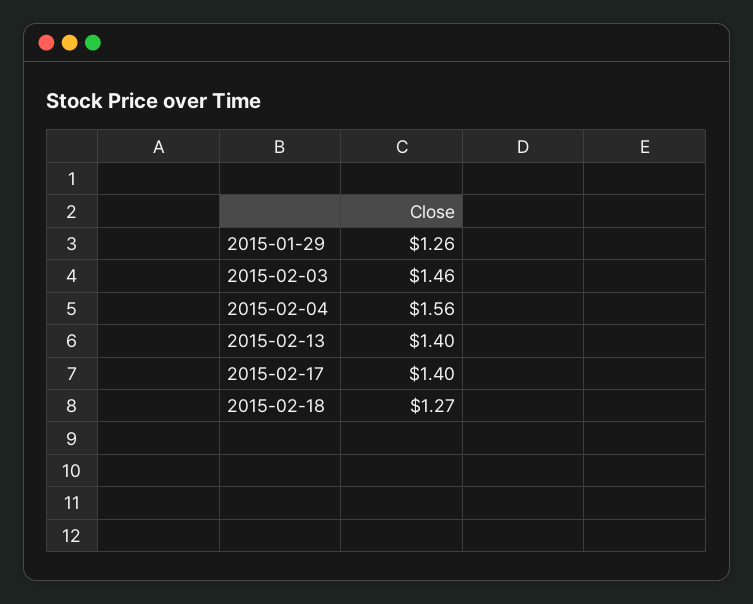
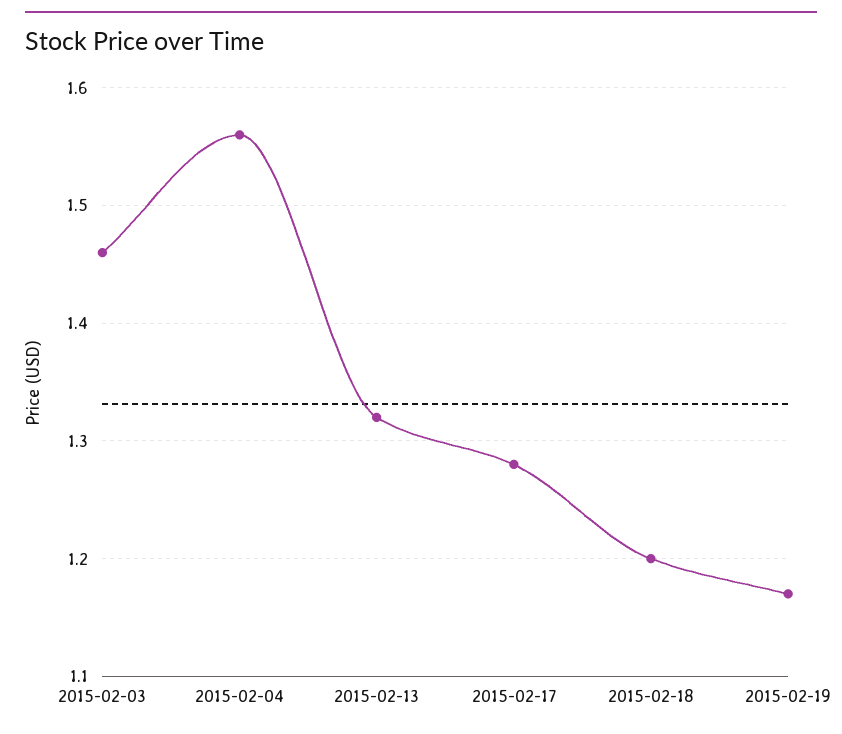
2015-01-29: 1.26 -> none
2015-02-13: 1.4 -> 1.32
2015-02-17: 1.4 -> 1.28
2015-02-18: 1.27 -> 1.2
2015-02-19: none -> 1.17

